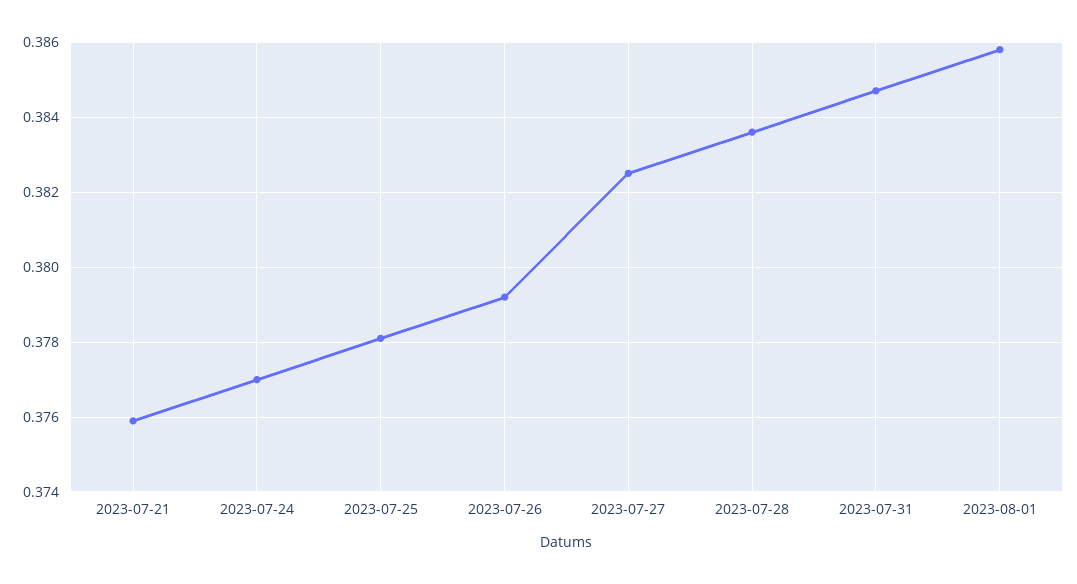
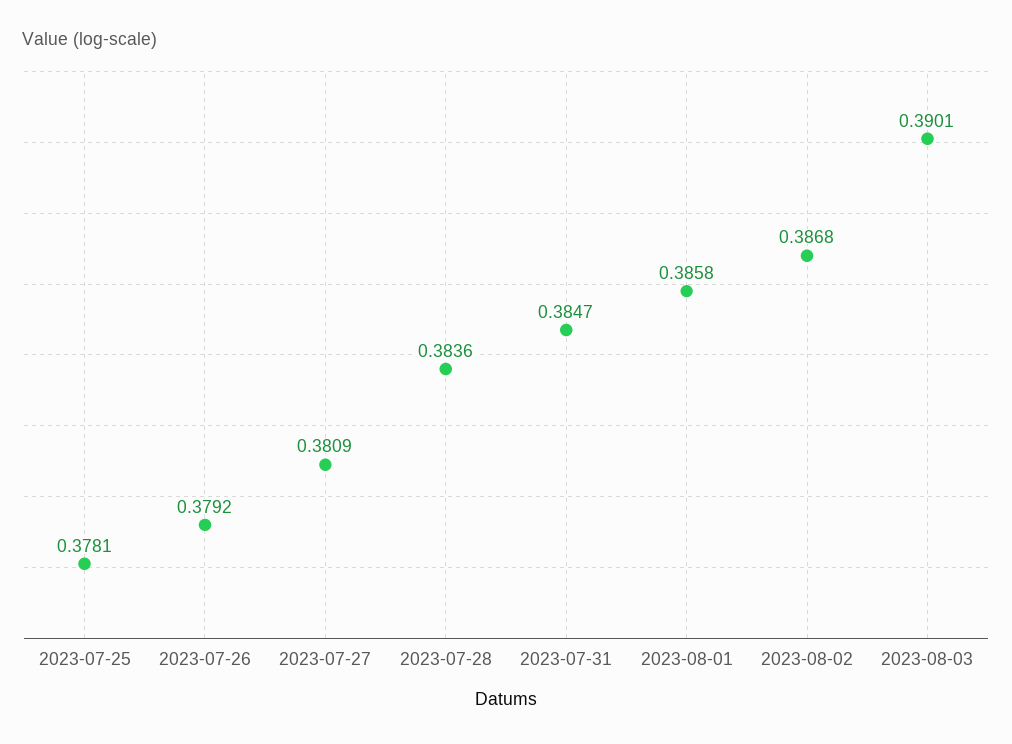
2023-07-21: 0.376 -> none
2023-07-24: 0.377 -> none
2023-07-27: 0.3825 -> 0.3809
2023-08-02: none -> 0.3868
2023-08-03: none -> 0.3901

